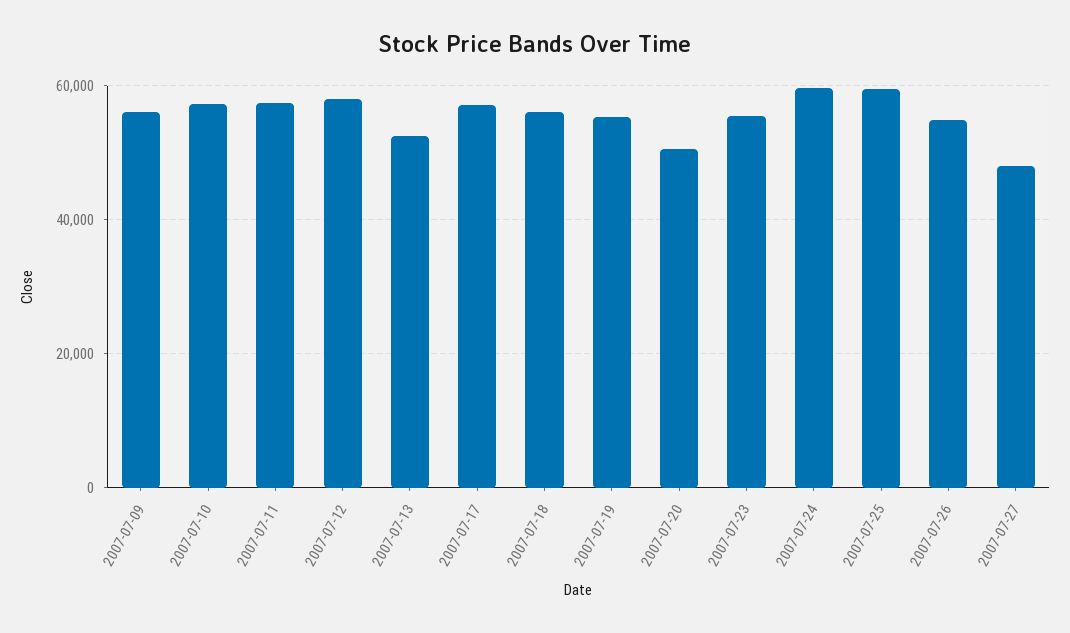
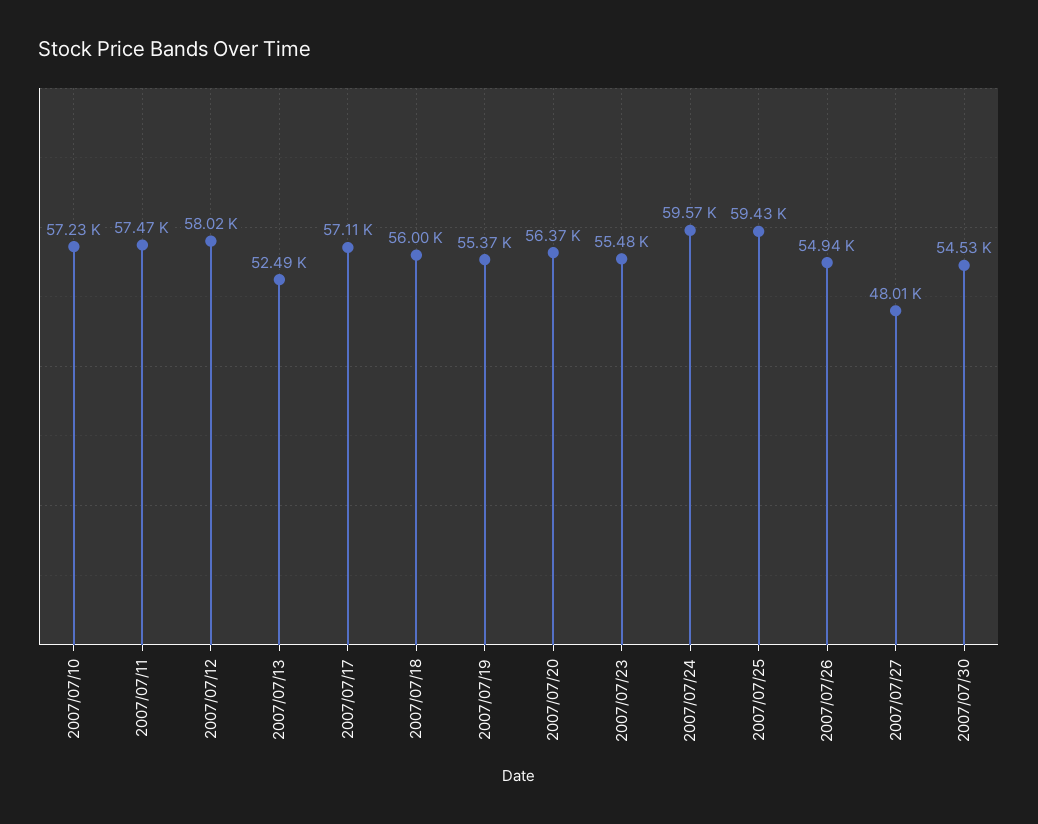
2007-07-09: 56000 -> none
2007-07-20: 50000 -> 56370
2007/07/30: none -> 54530

